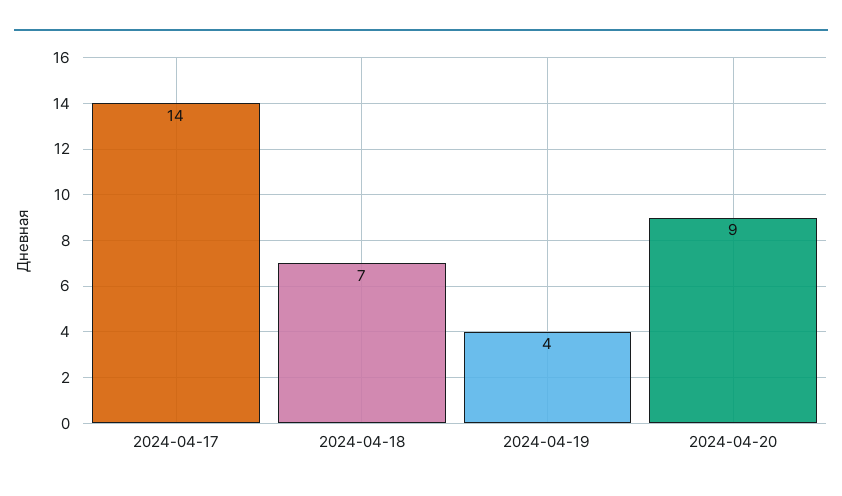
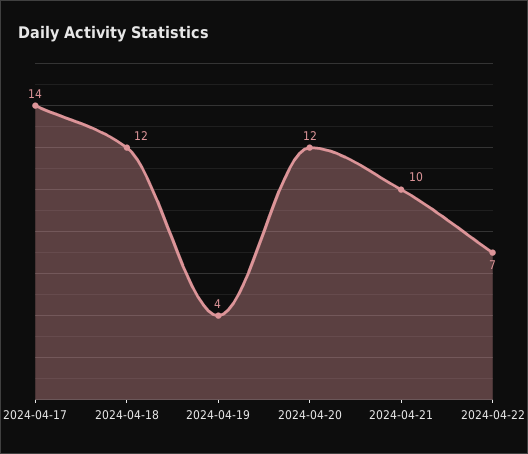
2024-04-18: 7 -> 12
2024-04-20: 9 -> 12
2024-04-21: none -> 10
2024-04-22: none -> 7

